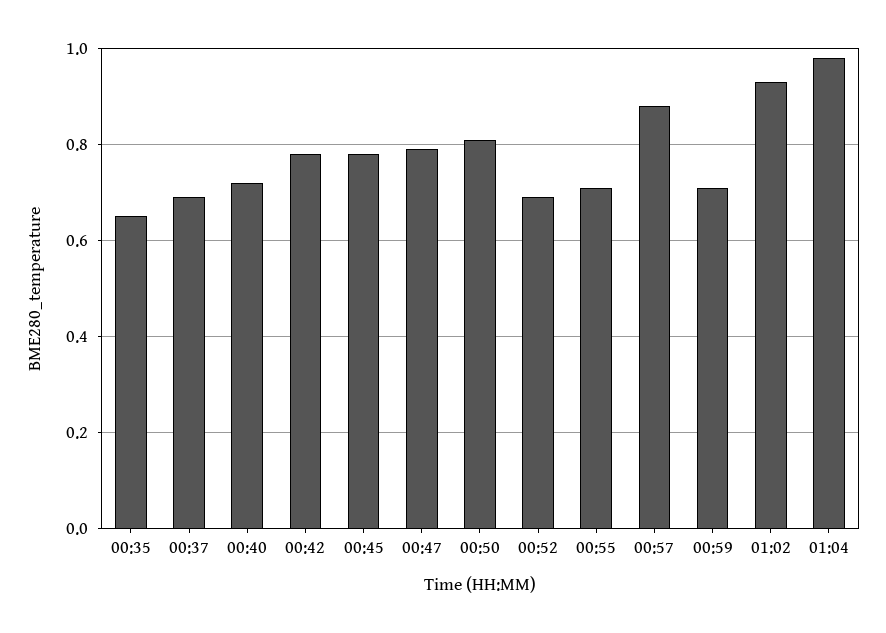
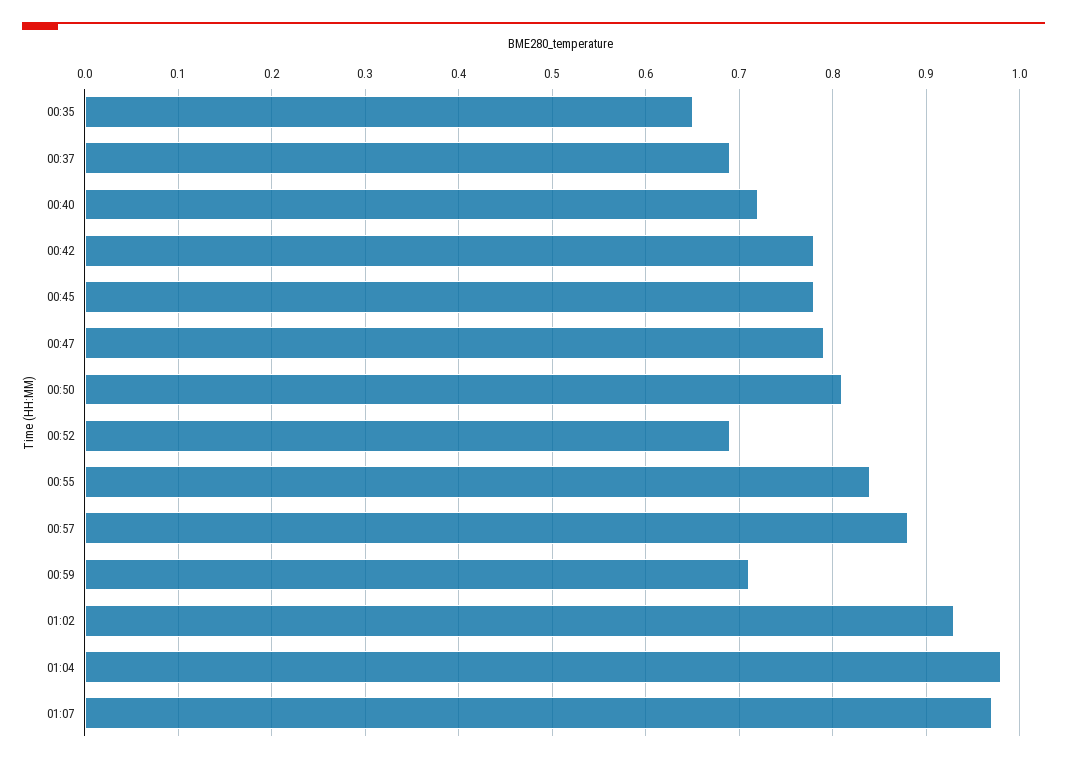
00:55: 0.7 -> 0.84
01:07: none -> 0.97

